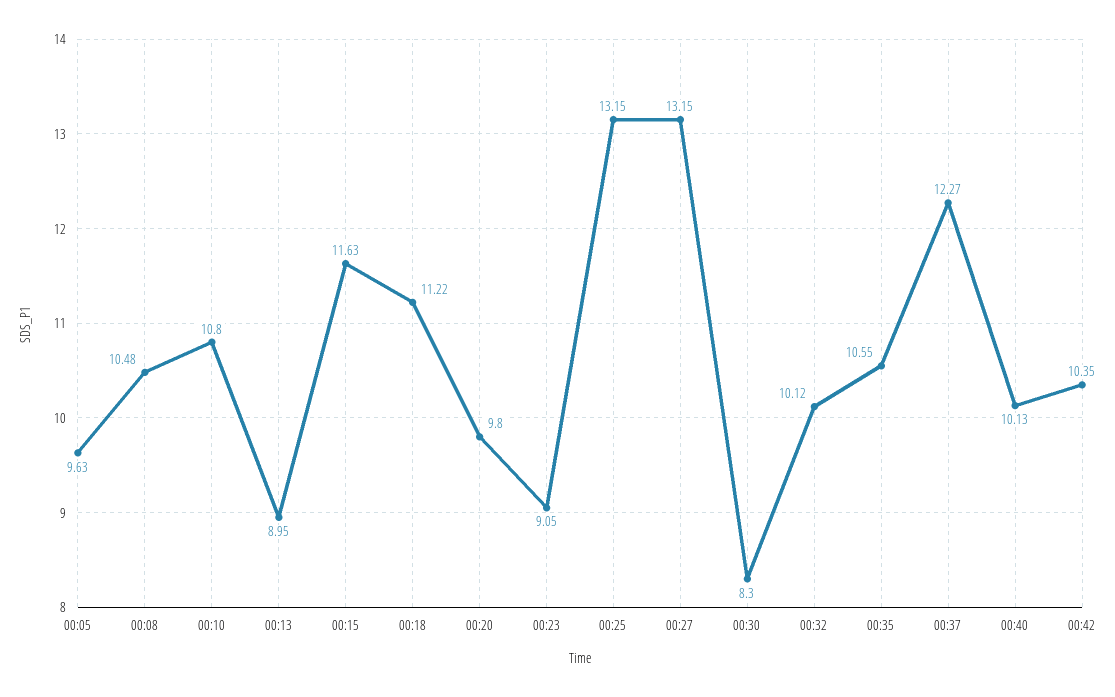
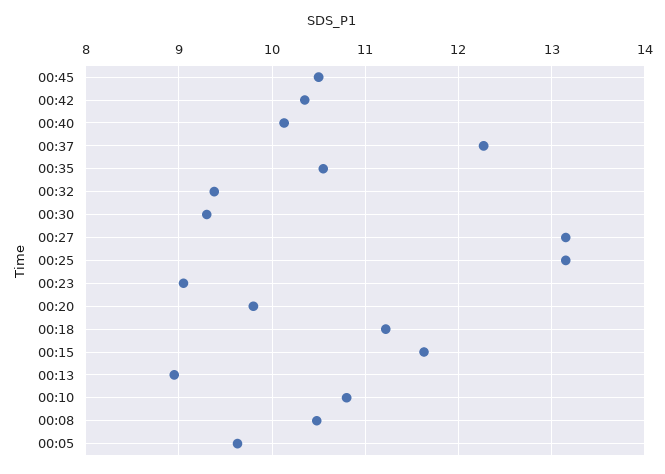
00:30: 8.3 -> 9.3
00:32: 10.12 -> 9.4
00:45: none -> 10.5

